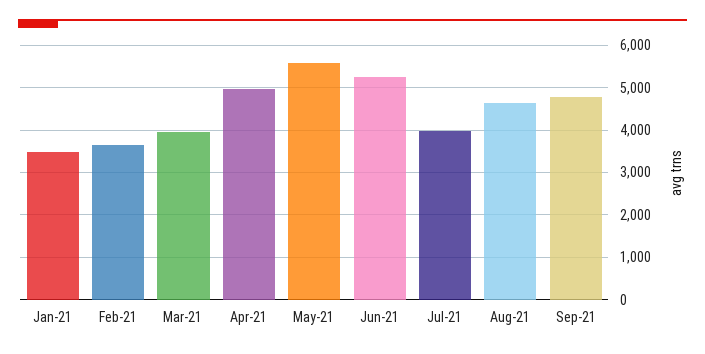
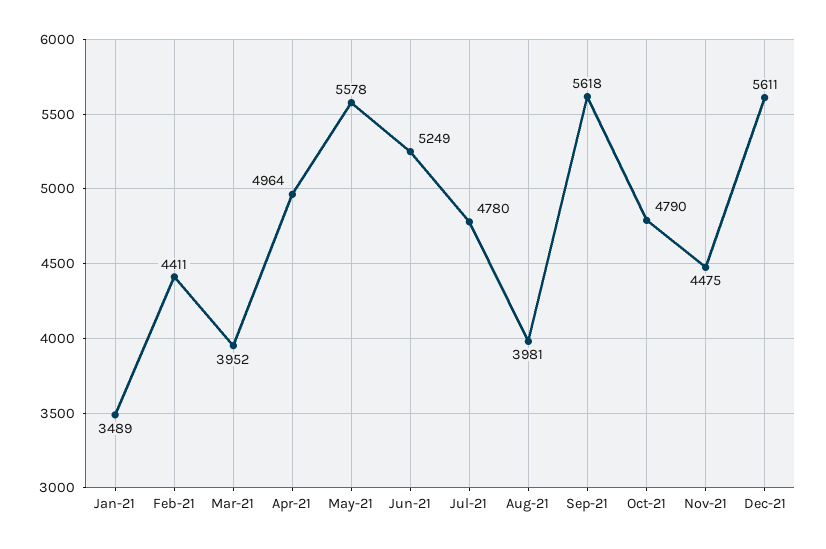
Feb-21: 3600 -> 4411
Jul-21: 4000 -> 4780
Aug-21: 4600 -> 3981
Sep-21: 4800 -> 5618
Oct-21: none -> 4790
Nov-21: none -> 4475
Dec-21: none -> 5611

